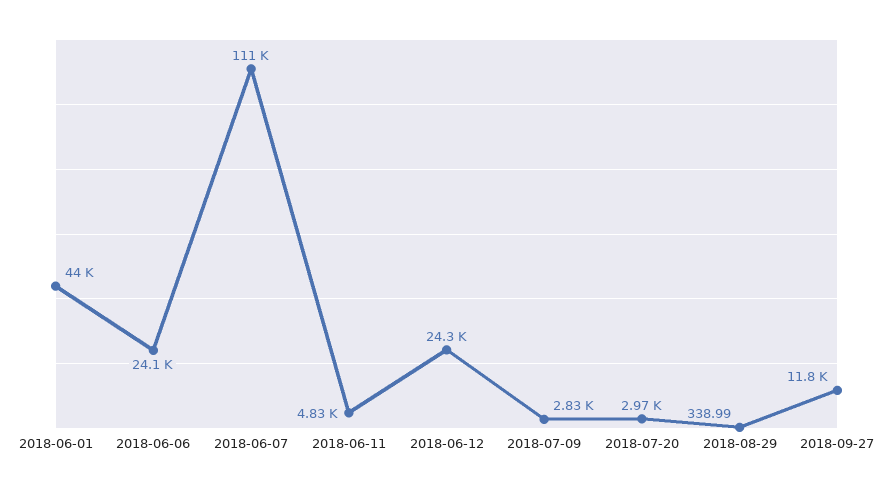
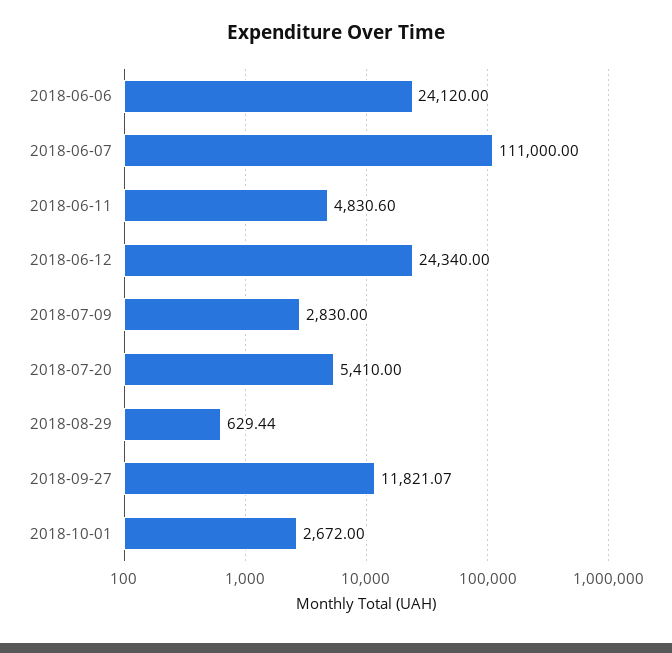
2018-06-01: 44000 -> none
2018-07-20: 2970 -> 5410
2018-08-29: 338.99 -> 629.44
2018-10-01: none -> 2672

